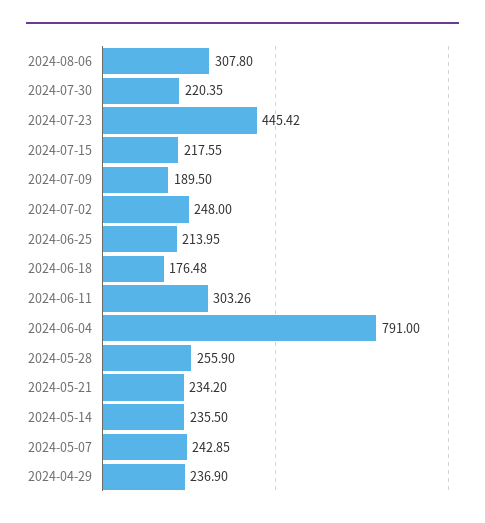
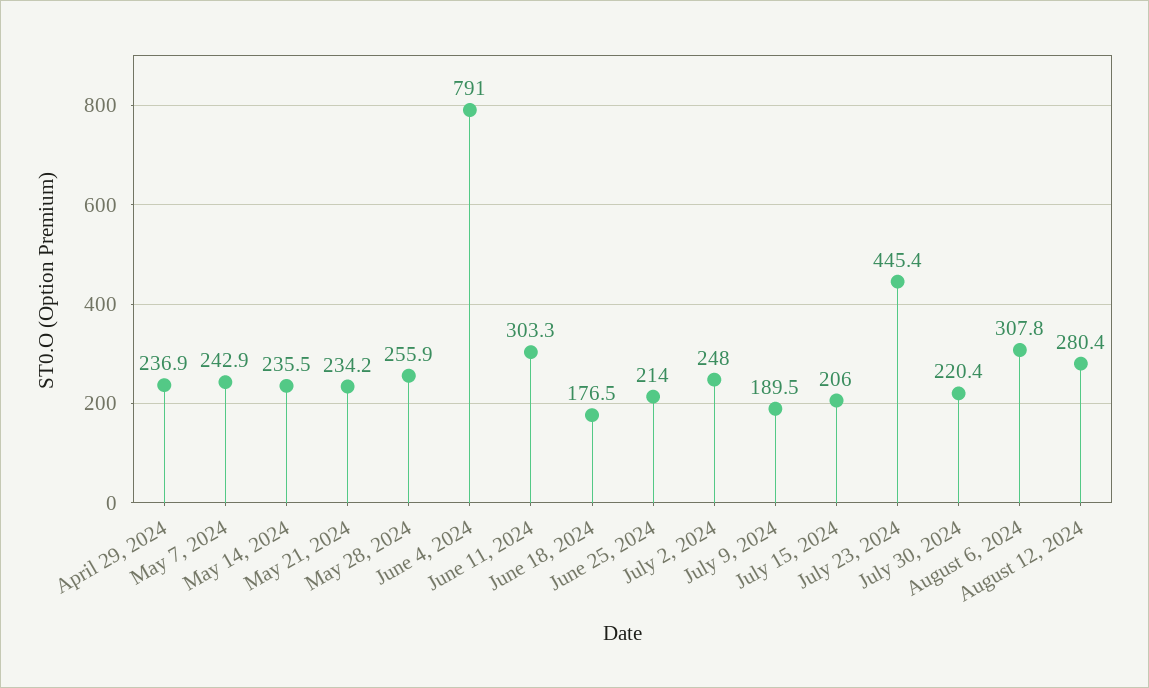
2024-07-15: 217.55 -> 206
August 12, 2024: none -> 280.4

